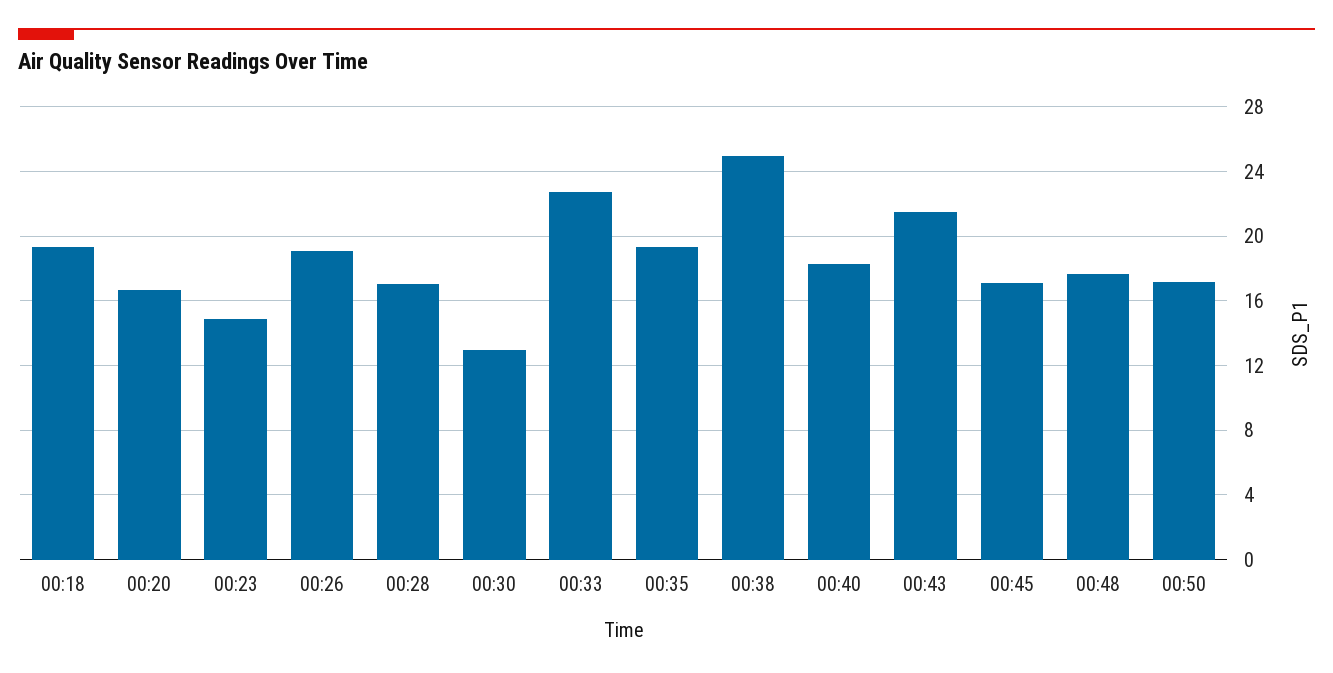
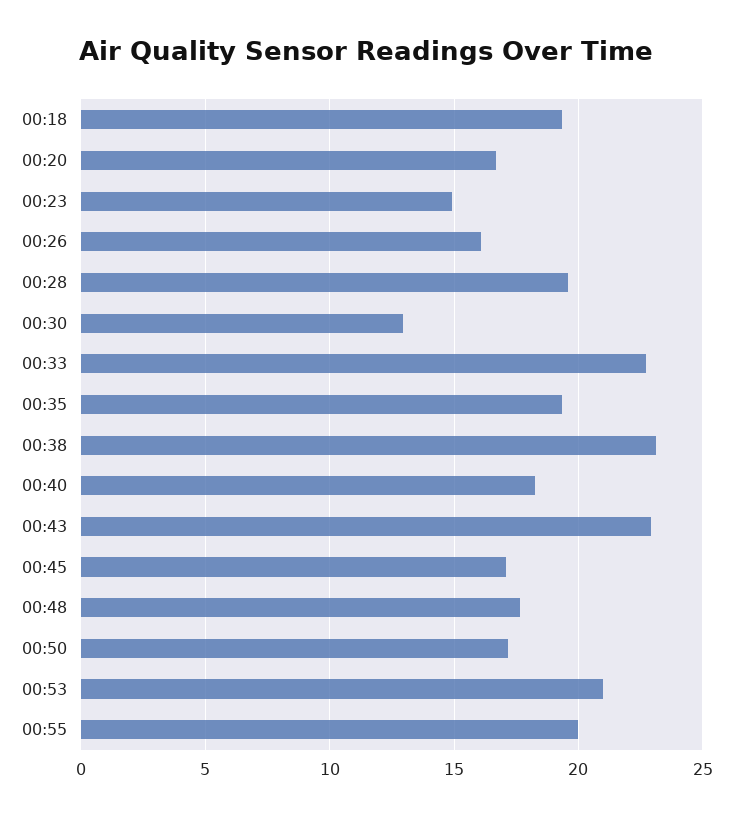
00:26: 19 -> 16
00:28: 17 -> 19.5
00:38: 25 -> 23
00:43: 21.5 -> 23
00:53: none -> 21
00:55: none -> 20

